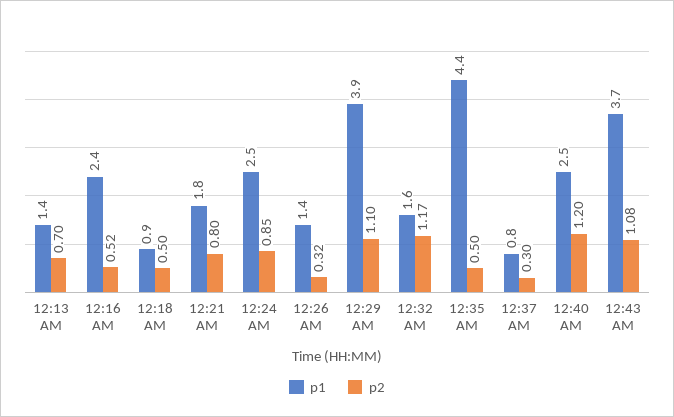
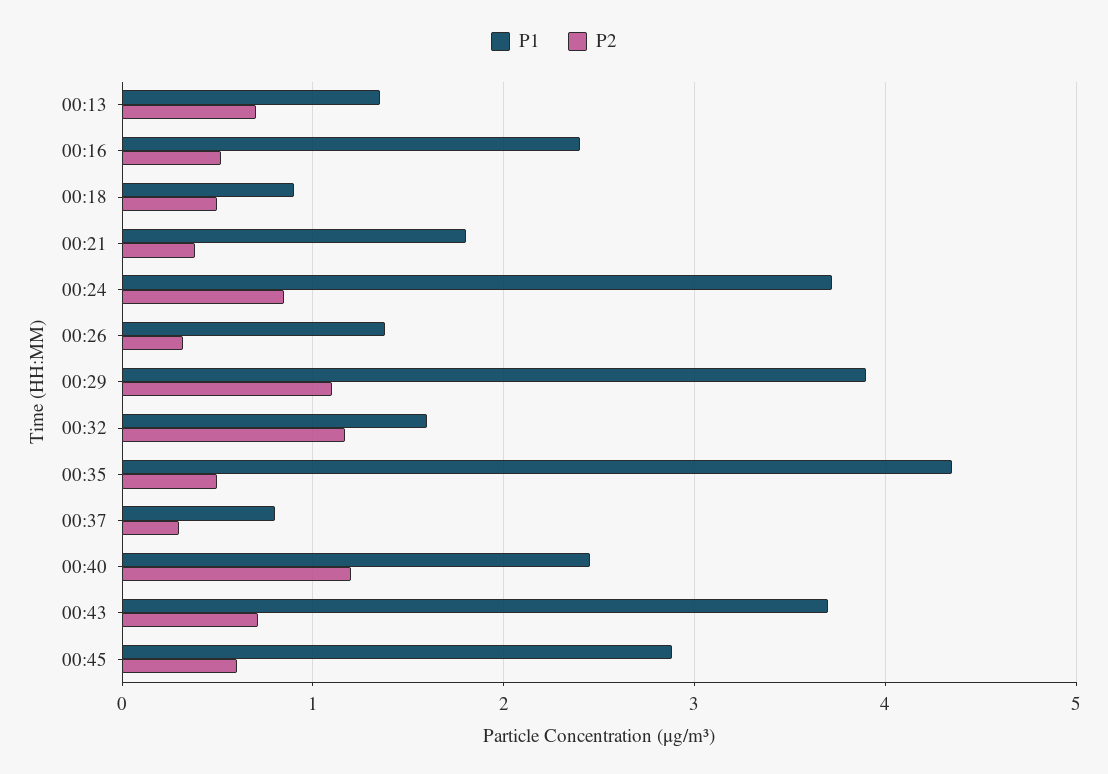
p2, 12:21 AM: 0.8 -> 0.4
p1, 12:24 AM: 2.5 -> 3.7
p2, 12:43 AM: 1.08 -> 0.7
p1, 00:45: none -> 2.9
p2, 00:45: none -> 0.6

